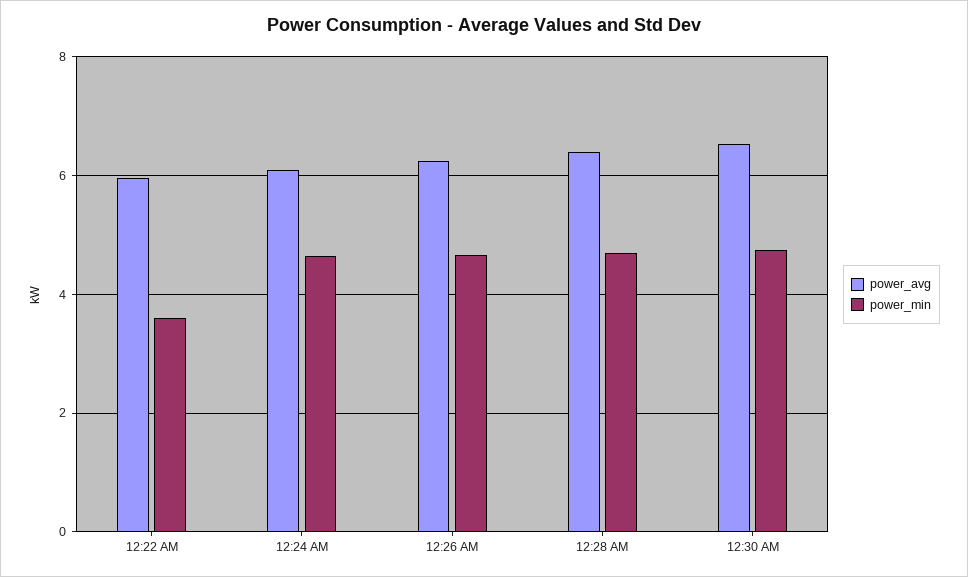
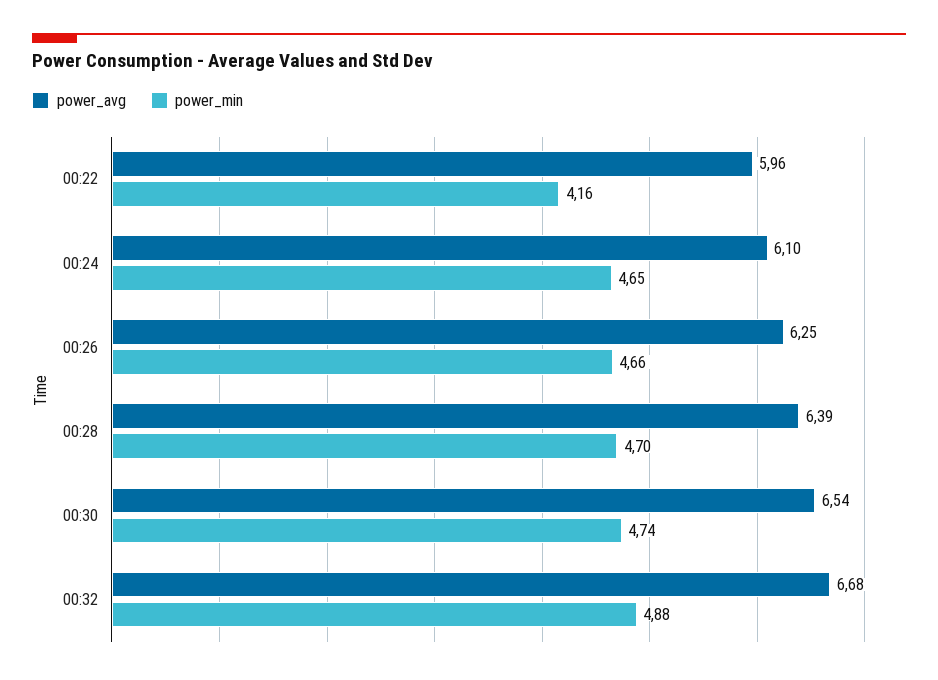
power_min, 12:22 AM: 3.6 -> 4.16
power_avg, 00:32: none -> 6.68
power_min, 00:32: none -> 4.88

